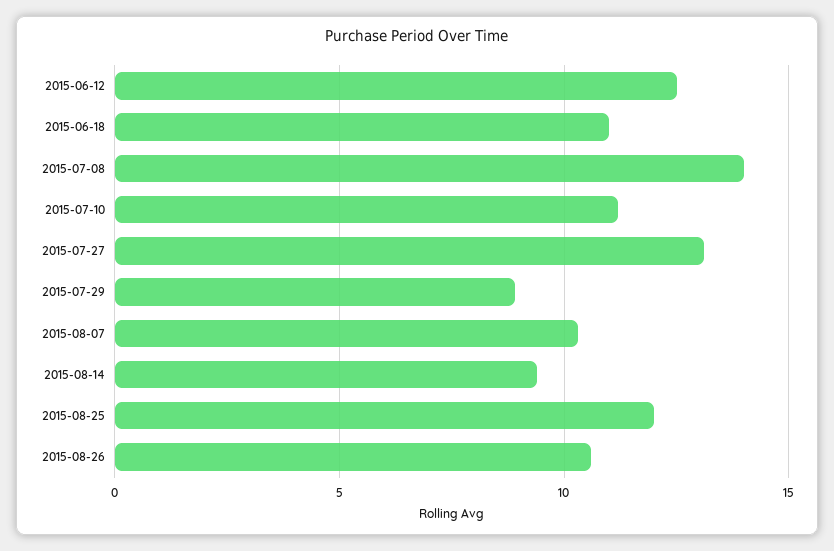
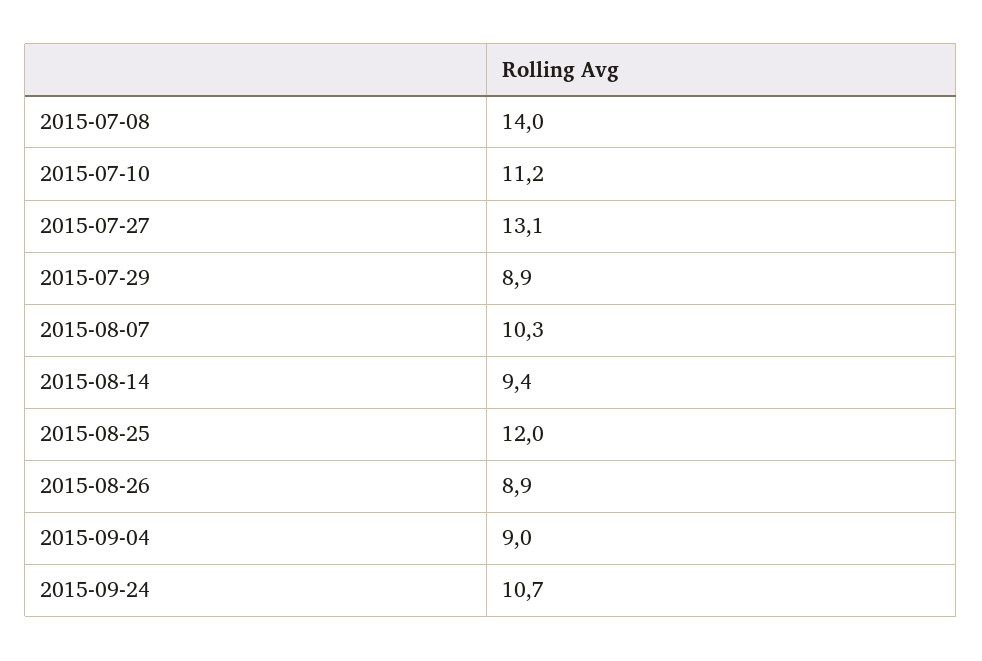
2015-06-12: 12.5 -> none
2015-06-18: 11 -> none
2015-08-26: 10.5 -> 8.9
2015-09-04: none -> 9
2015-09-24: none -> 10.7

